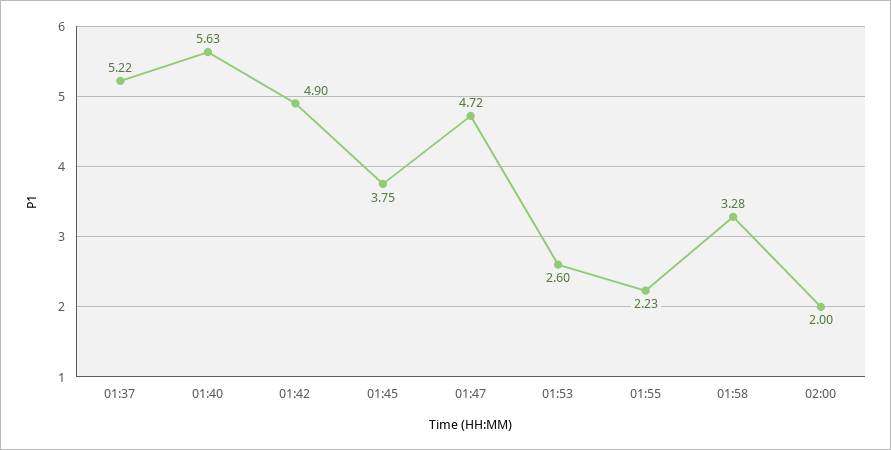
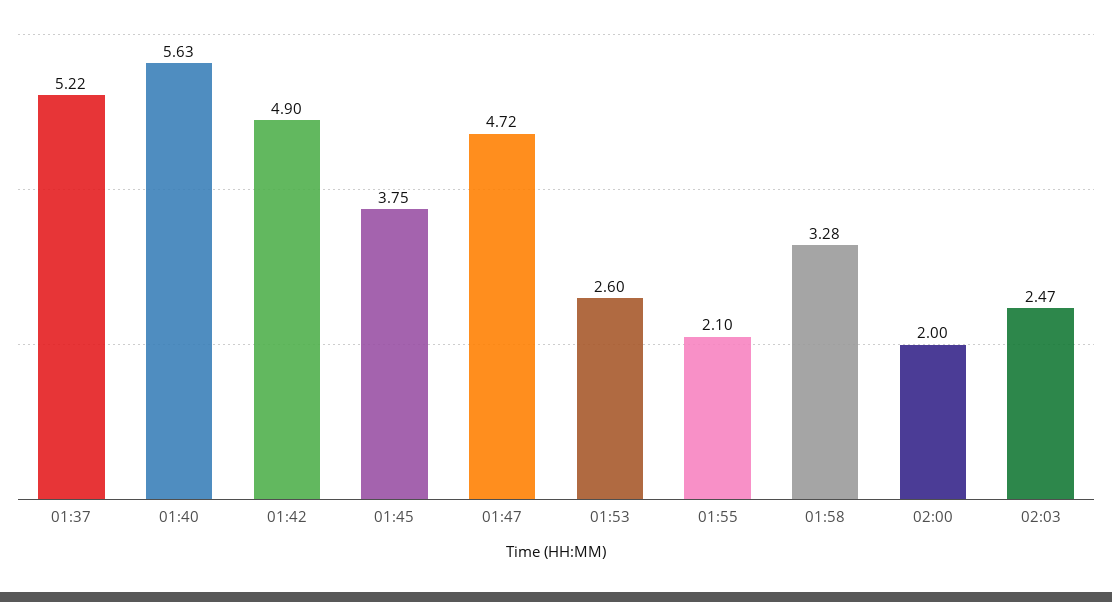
01:55: 2.23 -> 2.1
02:03: none -> 2.47

